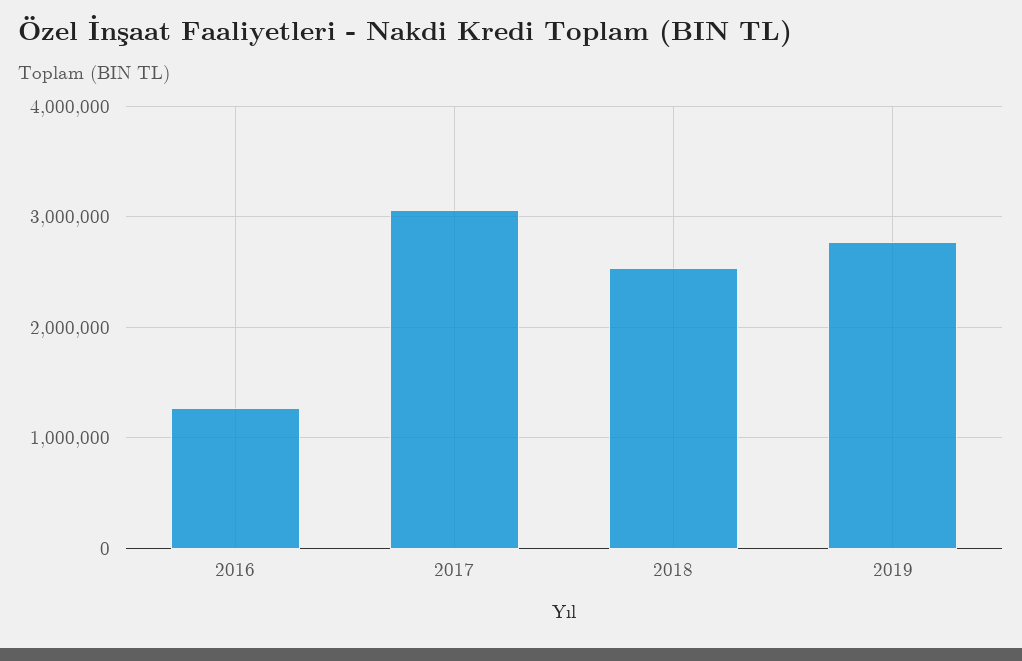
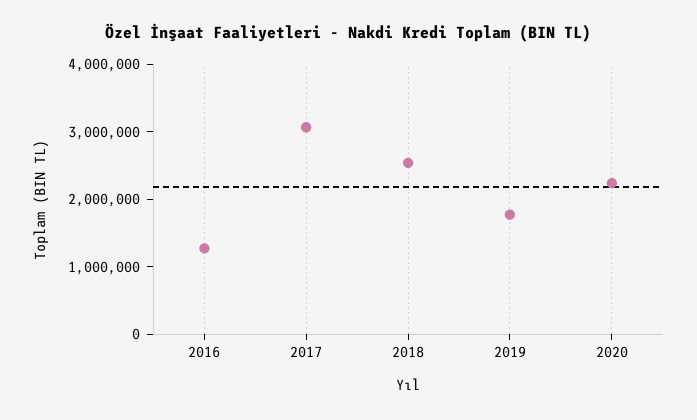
2019: 2800000 -> 1800000
2020: none -> 2200000

